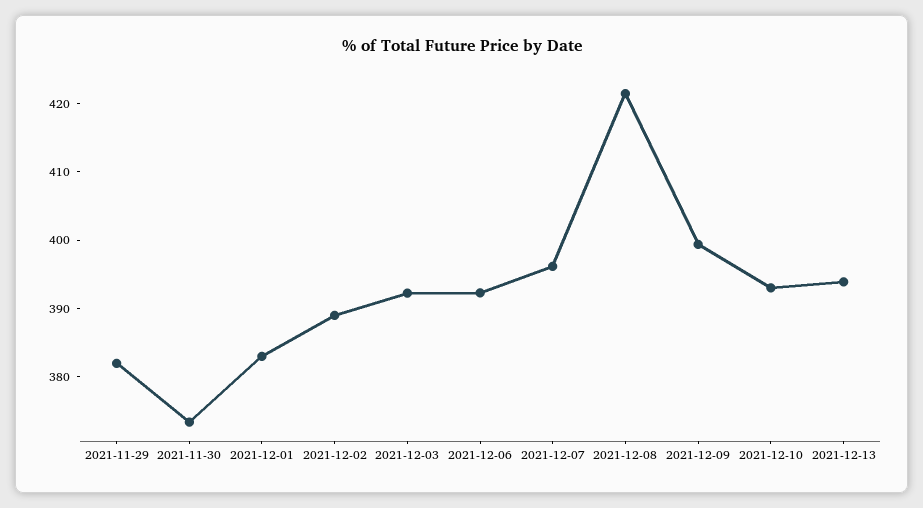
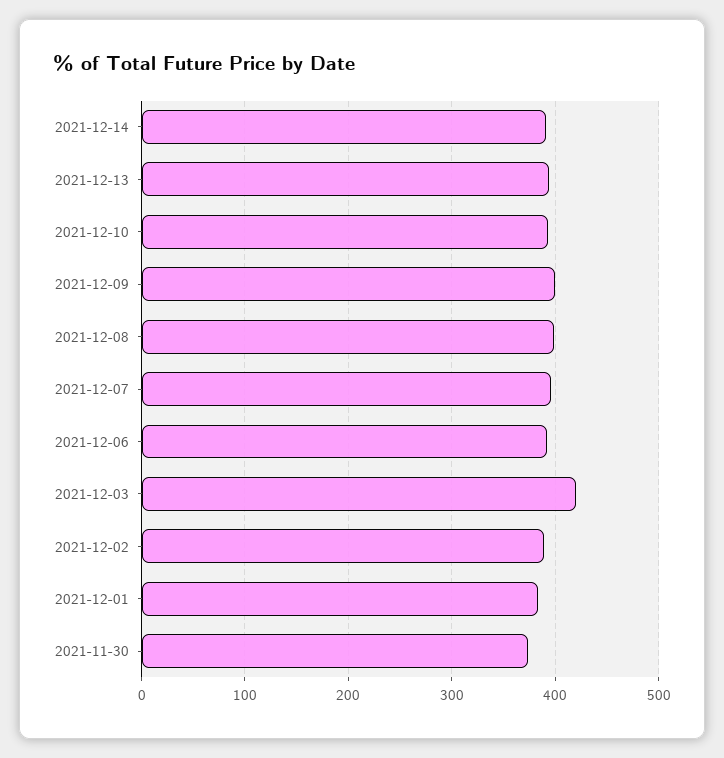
2021-11-29: 382 -> none
2021-12-03: 392 -> 420
2021-12-08: 422 -> 400
2021-12-14: none -> 390

